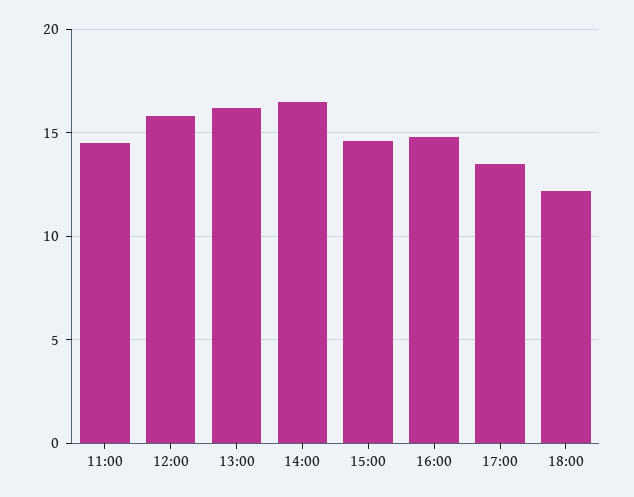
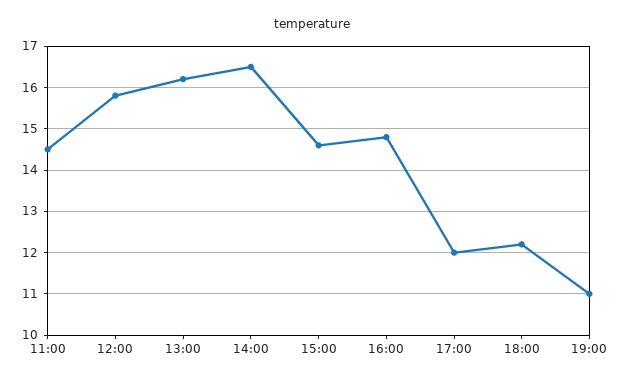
17:00: 13.5 -> 12
19:00: none -> 11

